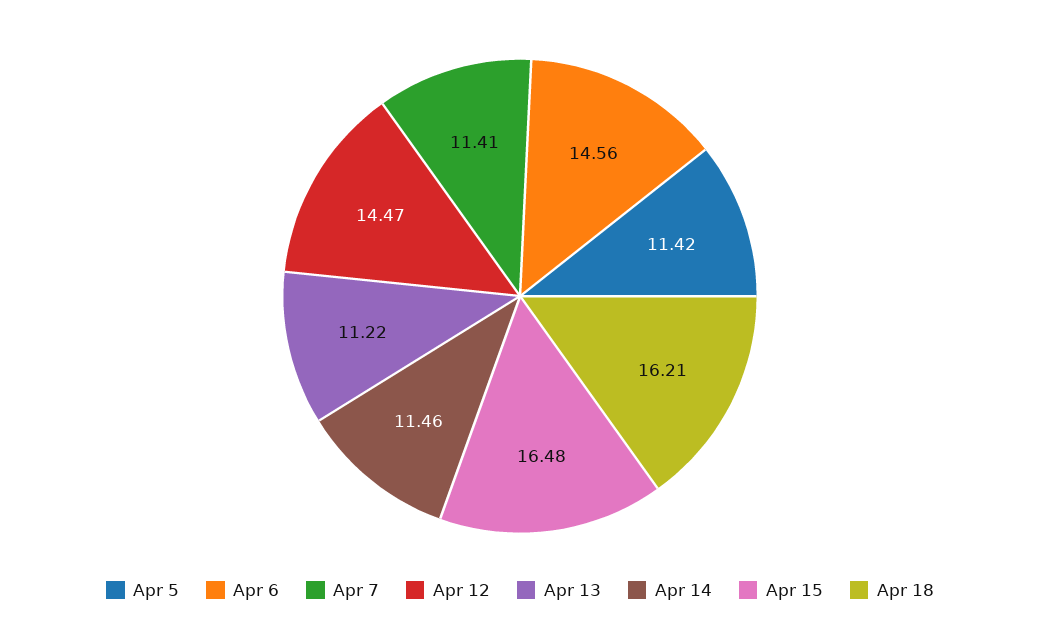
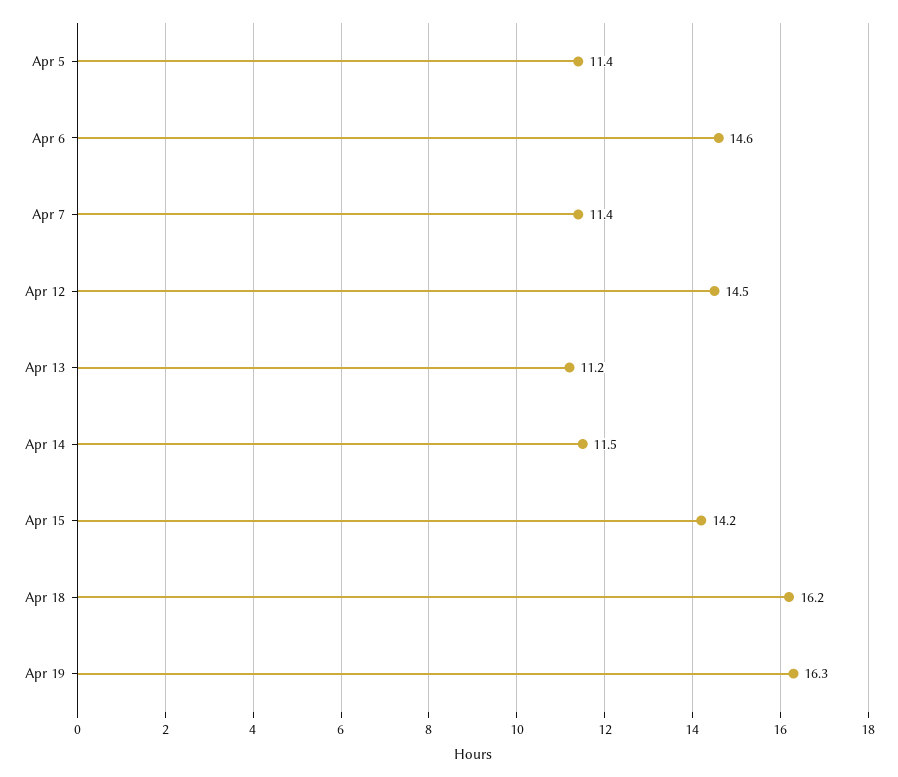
Apr 15: 16.48 -> 14.2
Apr 19: none -> 16.3

